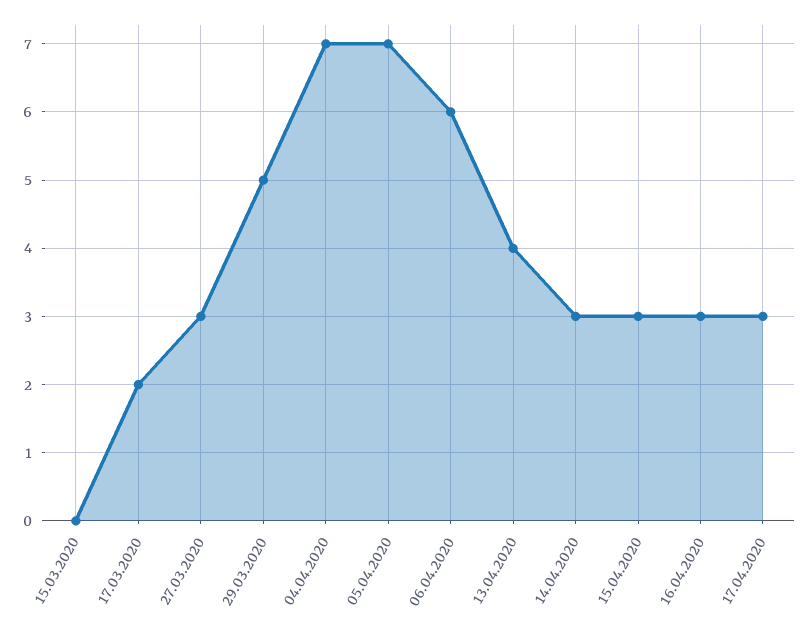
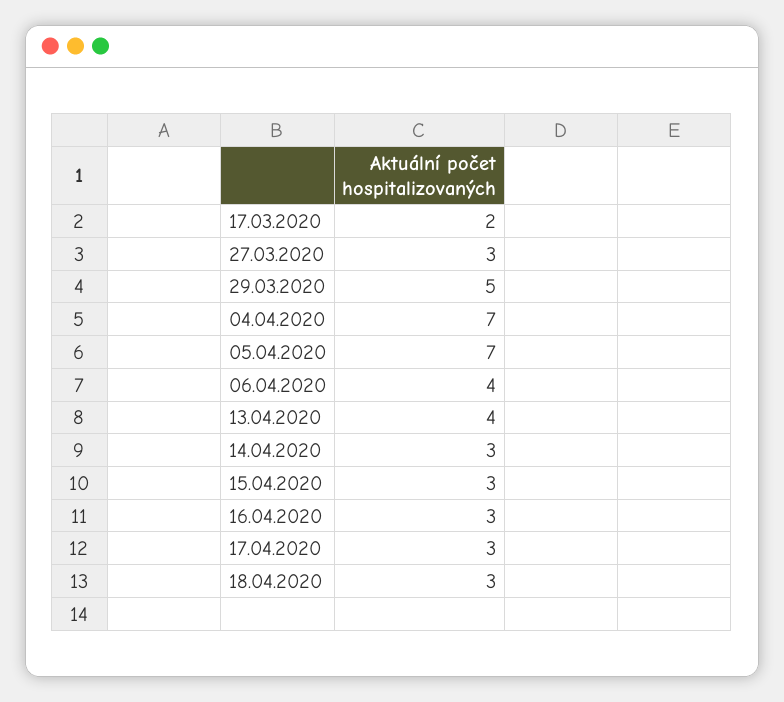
15.03.2020: 0 -> none
06.04.2020: 6 -> 4
18.04.2020: none -> 3

